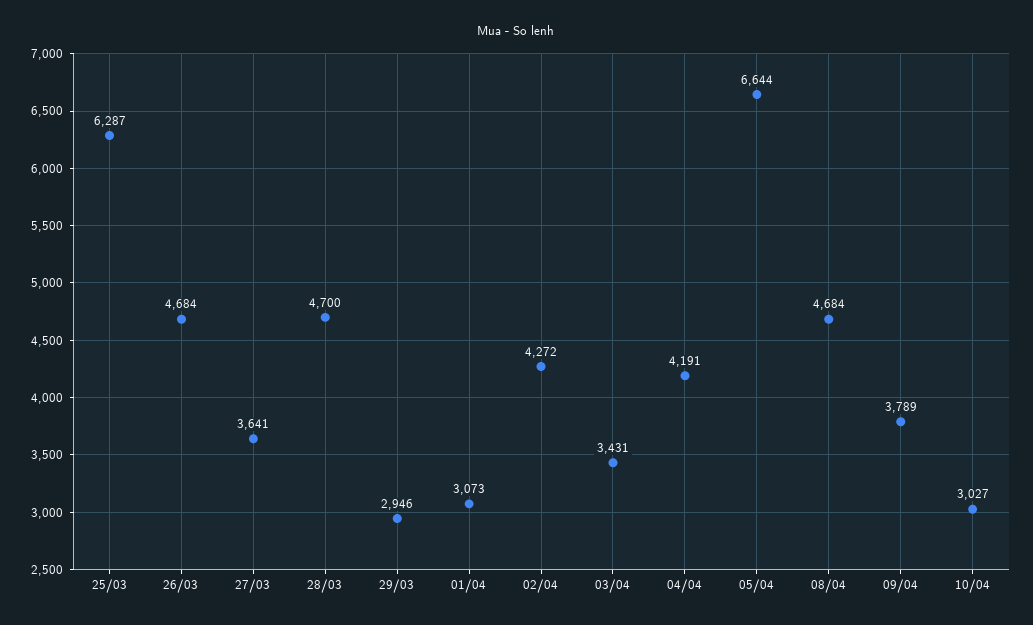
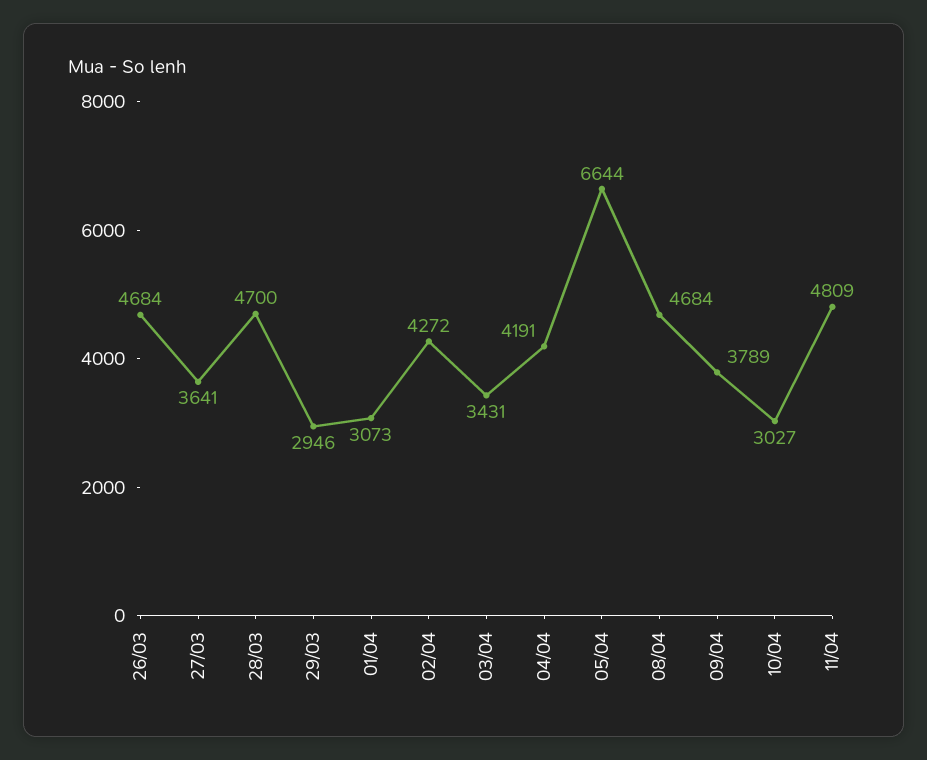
25/03: 6287 -> none
11/04: none -> 4809

